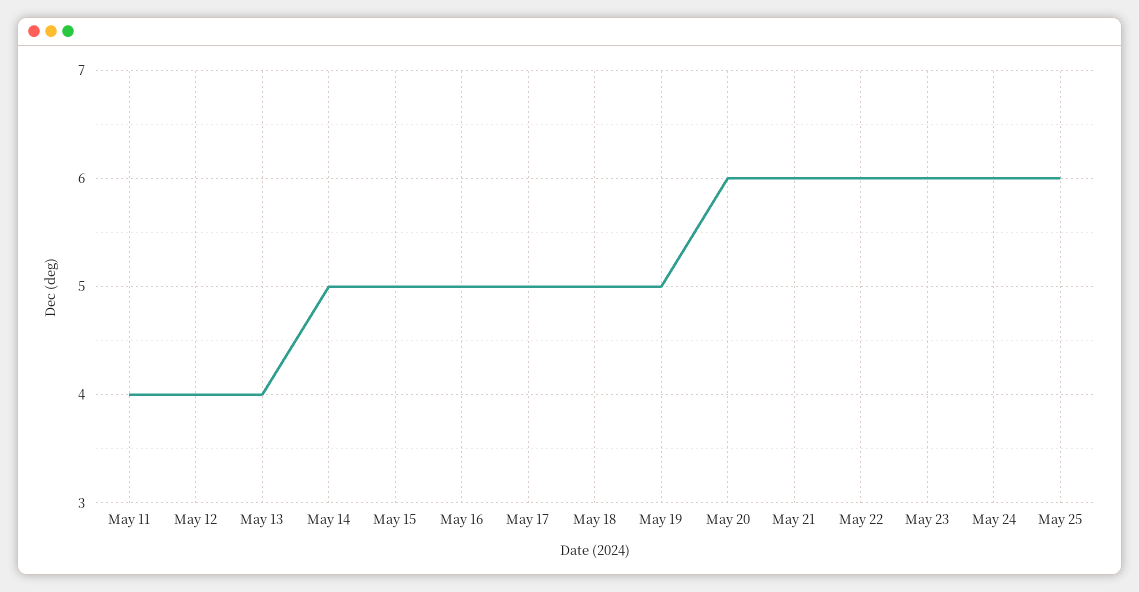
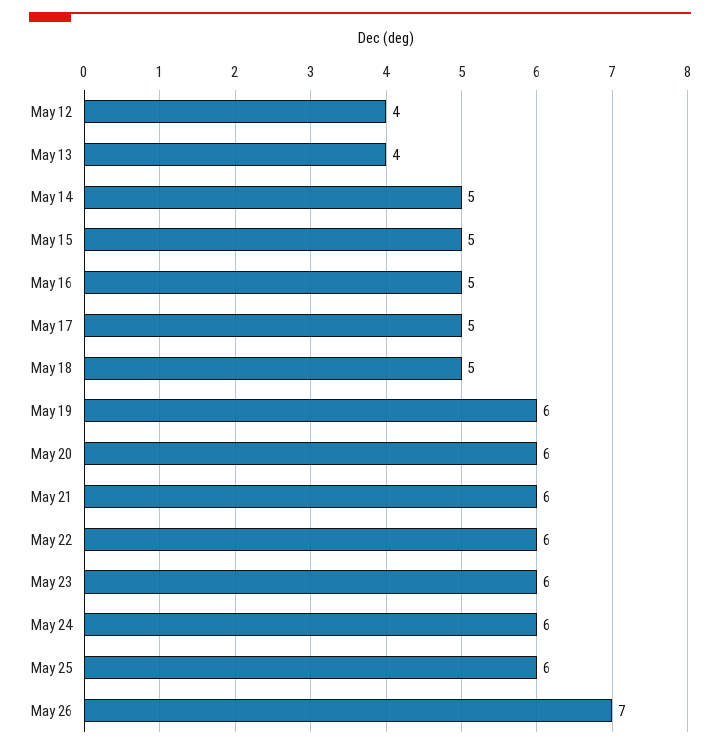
May 11: 4 -> none
May 19: 5 -> 6
May 26: none -> 7

